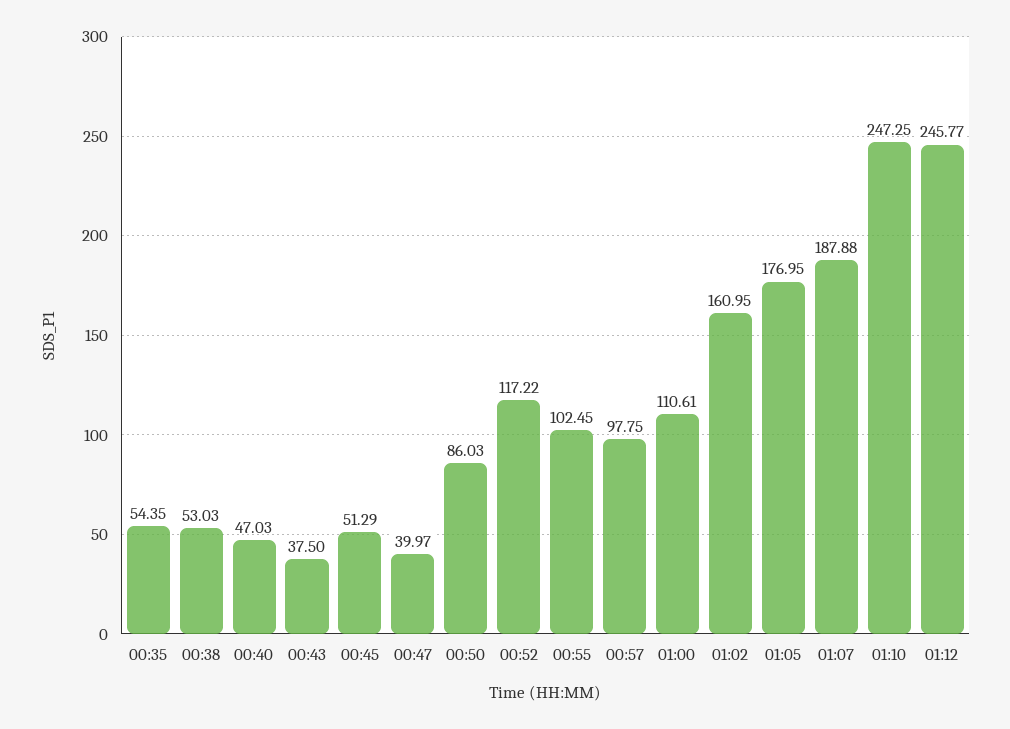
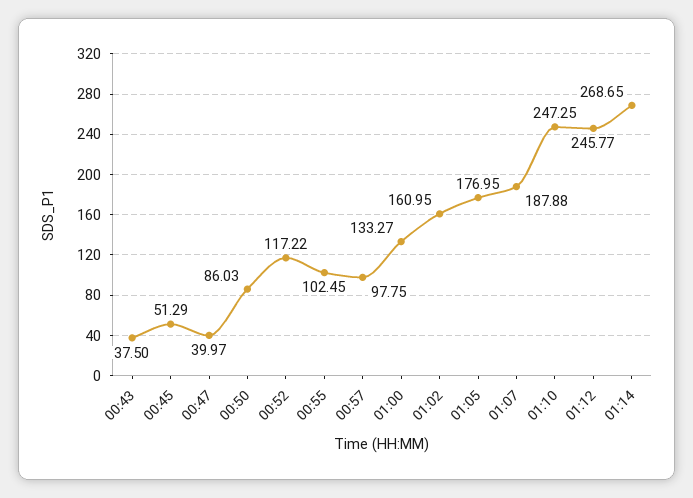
00:35: 54.35 -> none
00:38: 53.03 -> none
00:40: 47.03 -> none
01:00: 110.61 -> 133.27
01:14: none -> 268.65

